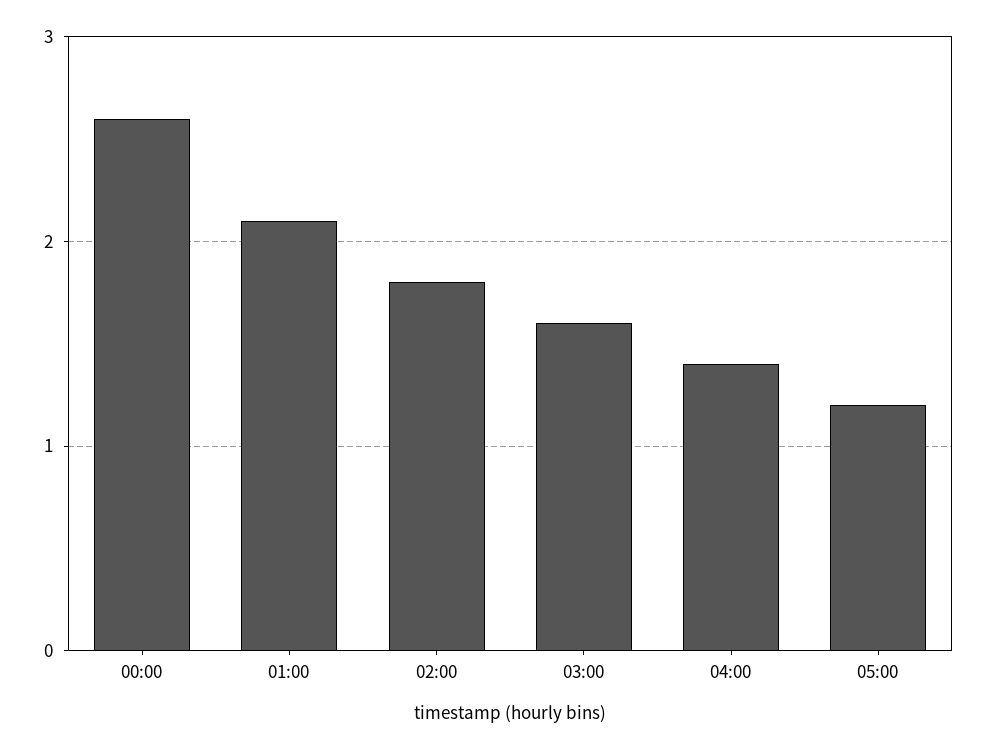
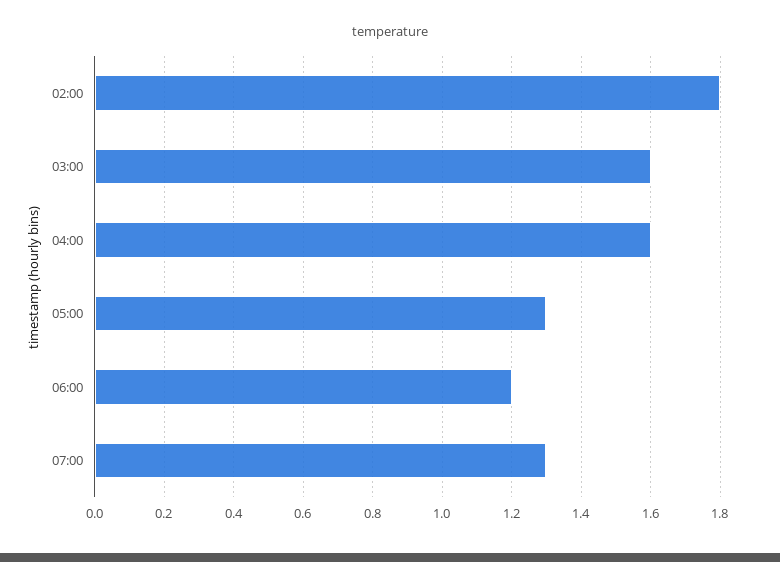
00:00: 2.6 -> none
01:00: 2.1 -> none
04:00: 1.4 -> 1.6
05:00: 1.2 -> 1.3
06:00: none -> 1.2
07:00: none -> 1.3

